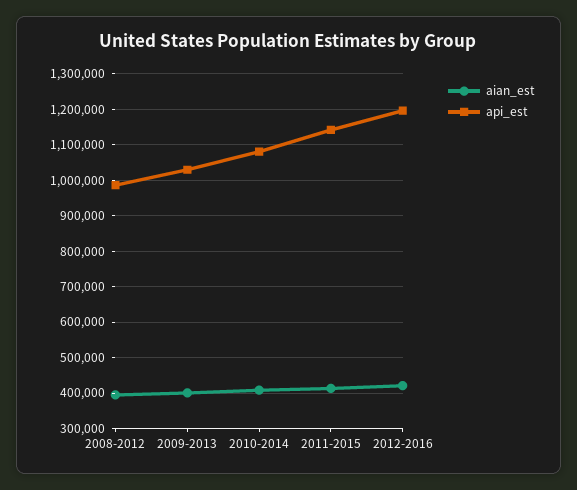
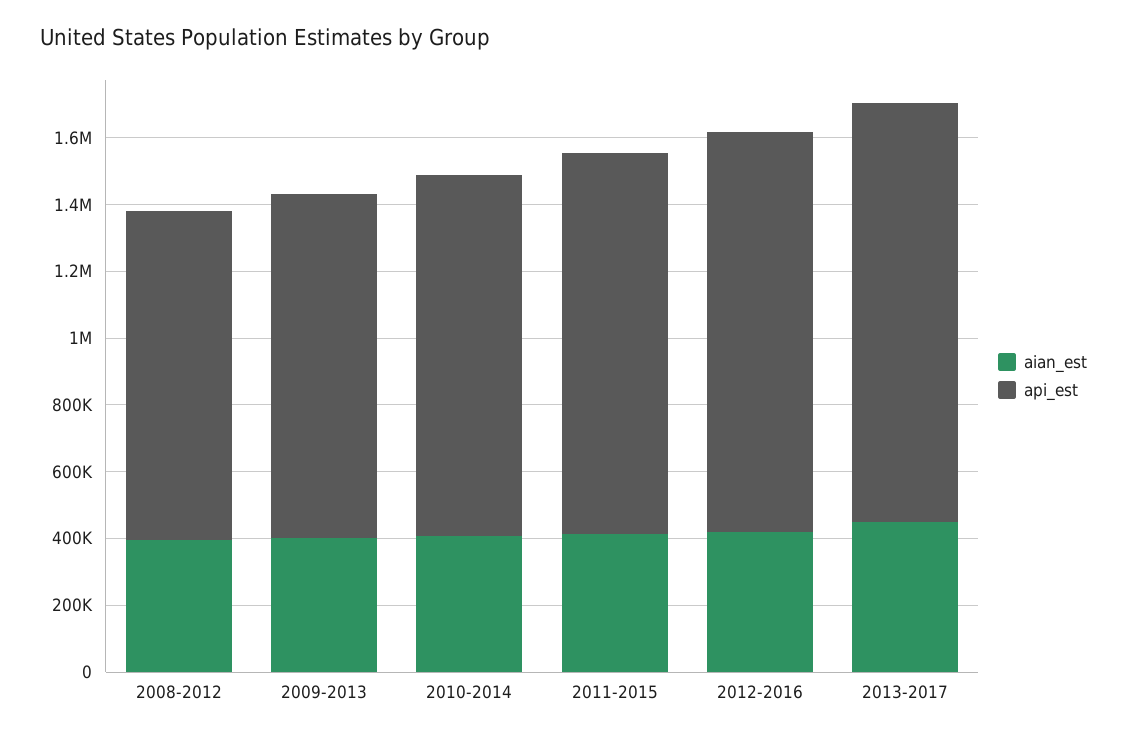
aian_est, 2013-2017: none -> 450000
api_est, 2013-2017: none -> 1250000

